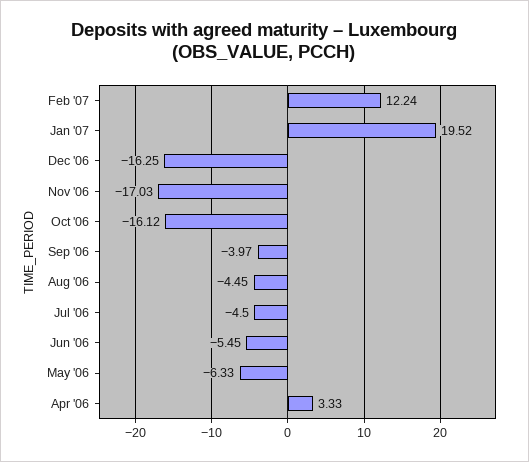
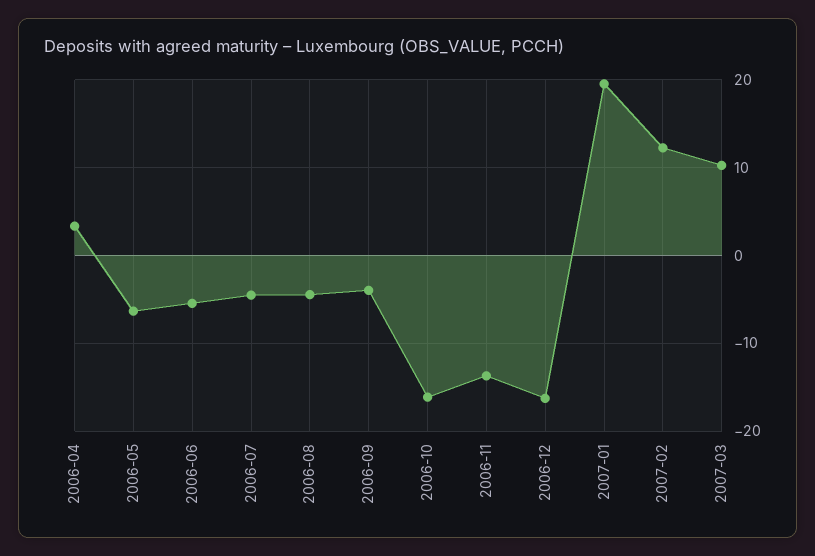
Nov '06: -17.03 -> -14
2007-03: none -> 10

